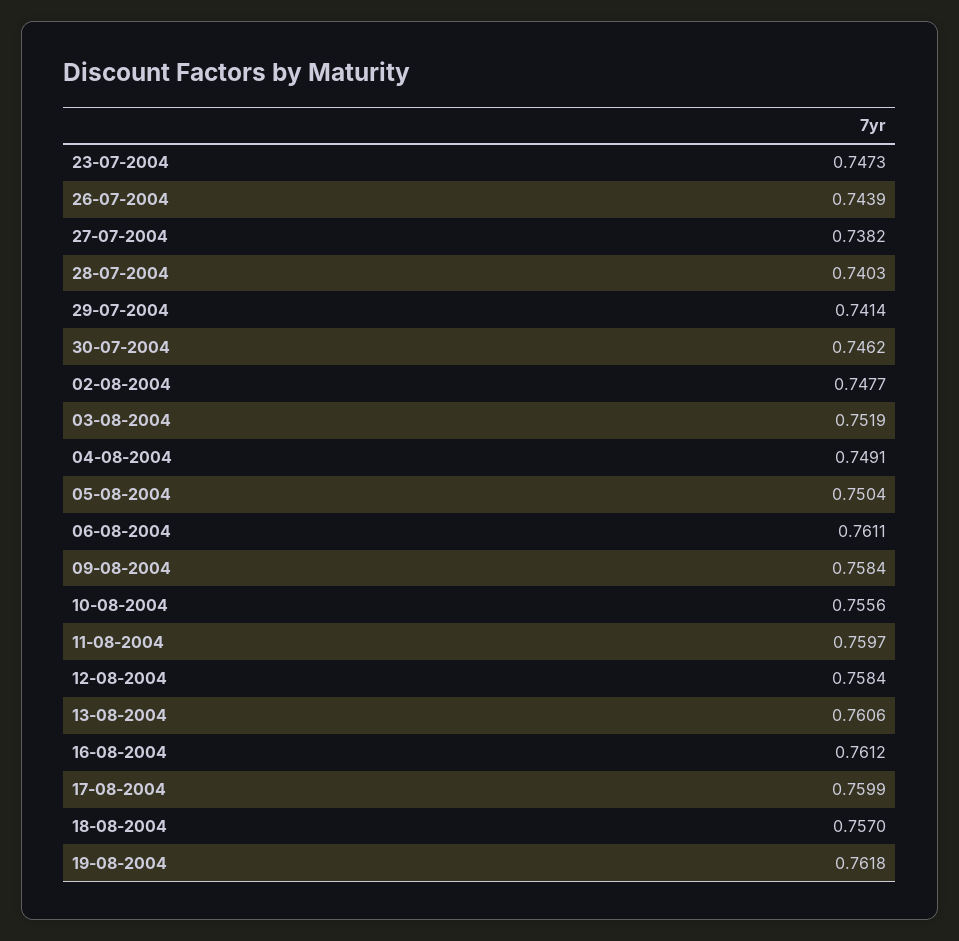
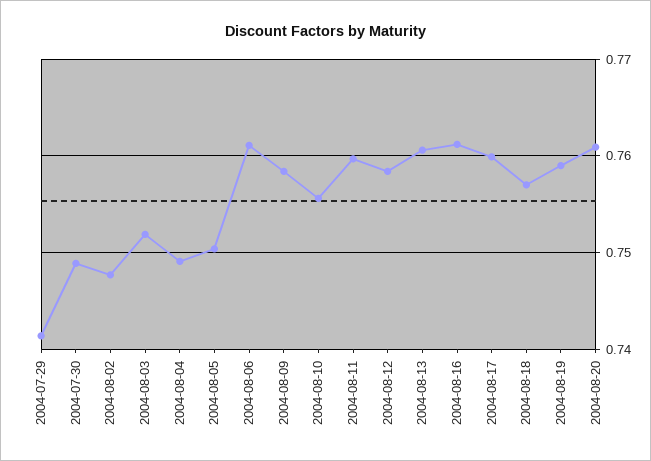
23-07-2004: 0.7473 -> none
26-07-2004: 0.7439 -> none
27-07-2004: 0.7382 -> none
28-07-2004: 0.7403 -> none
30-07-2004: 0.7462 -> 0.749
19-08-2004: 0.7618 -> 0.759
2004-08-20: none -> 0.761

